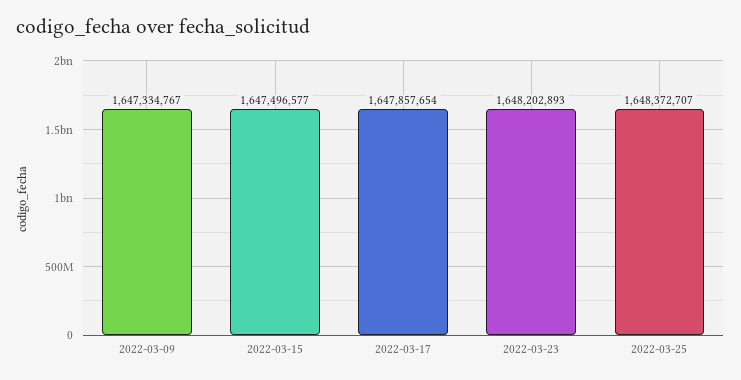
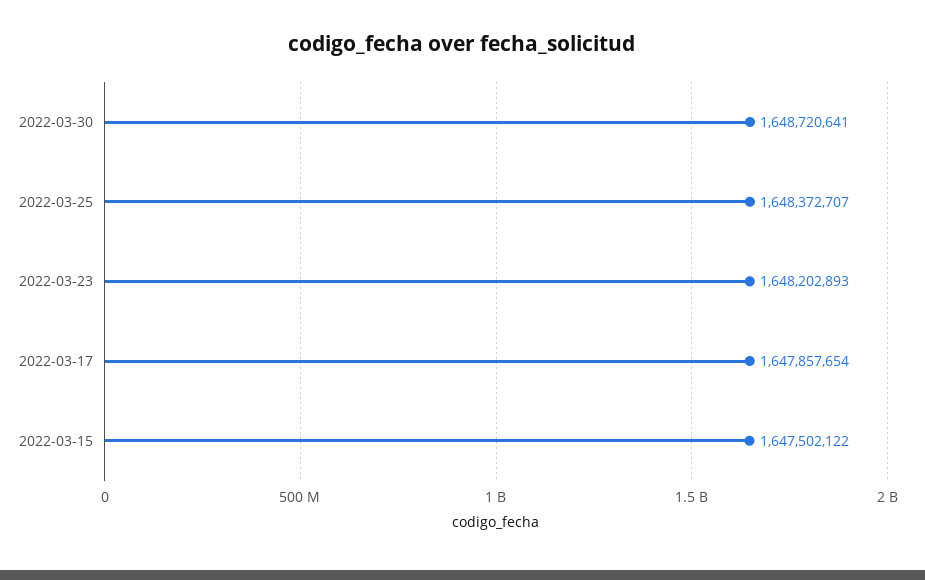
2022-03-09: 1647334767 -> none
2022-03-15: 1647496577 -> 1647502122
2022-03-30: none -> 1648720641

